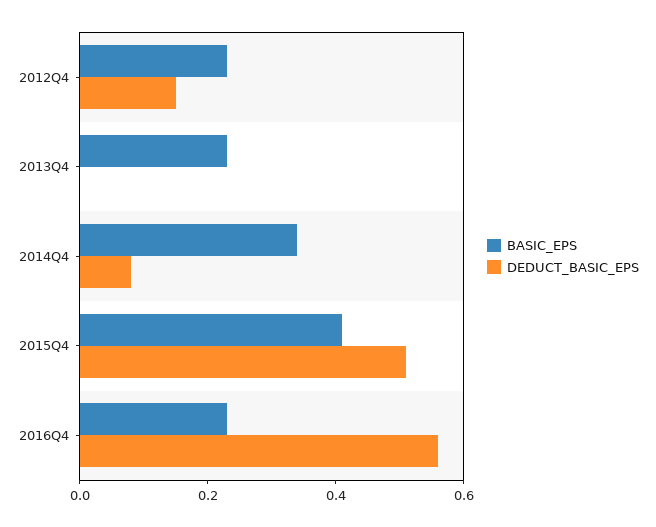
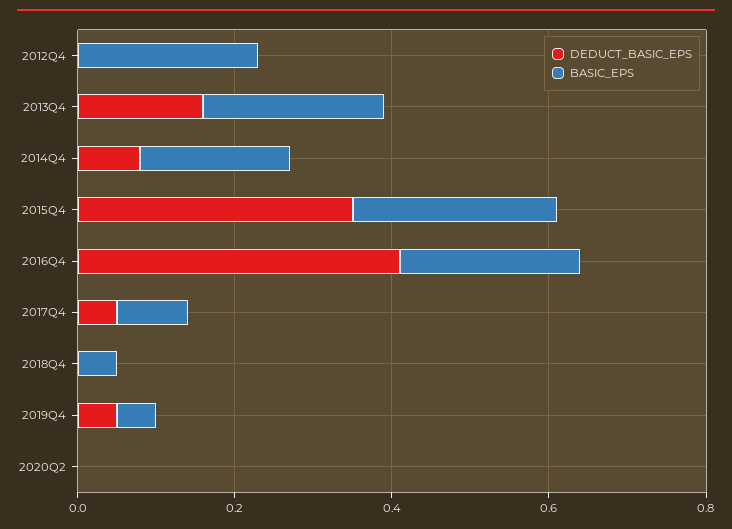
DEDUCT_BASIC_EPS, 2012Q4: 0.15 -> 0
DEDUCT_BASIC_EPS, 2013Q4: 0 -> 0.15
BASIC_EPS, 2014Q4: 0.35 -> 0.2
BASIC_EPS, 2015Q4: 0.4 -> 0.25
DEDUCT_BASIC_EPS, 2015Q4: 0.5 -> 0.35
DEDUCT_BASIC_EPS, 2016Q4: 0.55 -> 0.4
DEDUCT_BASIC_EPS, 2017Q4: none -> 0.05
BASIC_EPS, 2017Q4: none -> 0.1
DEDUCT_BASIC_EPS, 2018Q4: none -> 0
BASIC_EPS, 2018Q4: none -> 0.05
DEDUCT_BASIC_EPS, 2019Q4: none -> 0.05
BASIC_EPS, 2019Q4: none -> 0.05
DEDUCT_BASIC_EPS, 2020Q2: none -> 0
BASIC_EPS, 2020Q2: none -> 0

